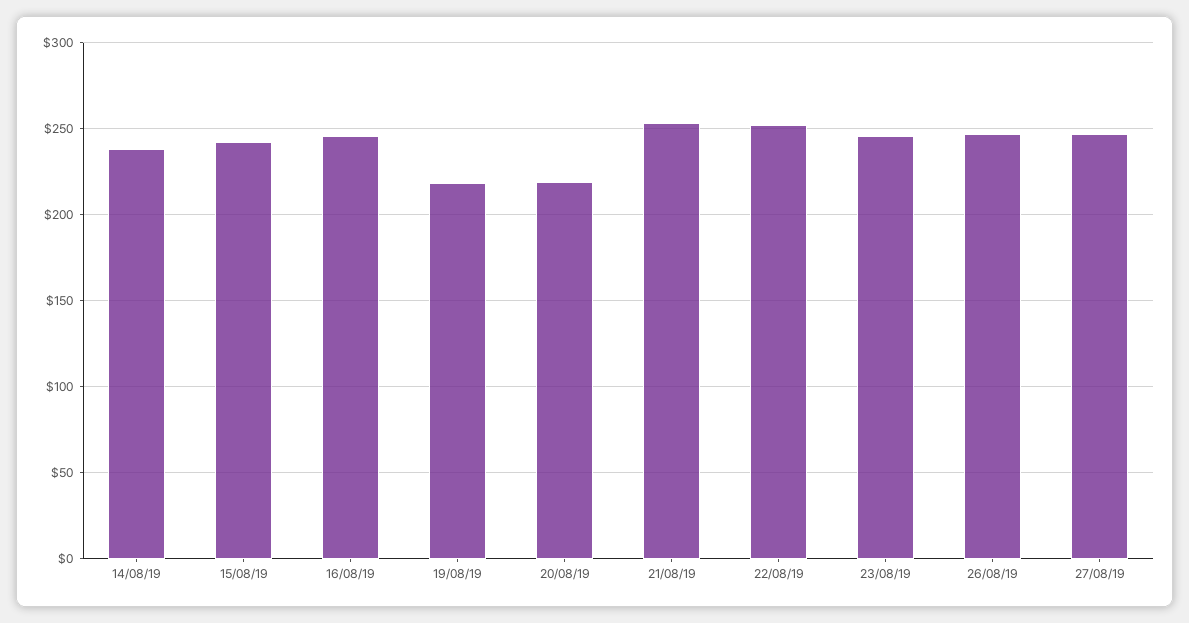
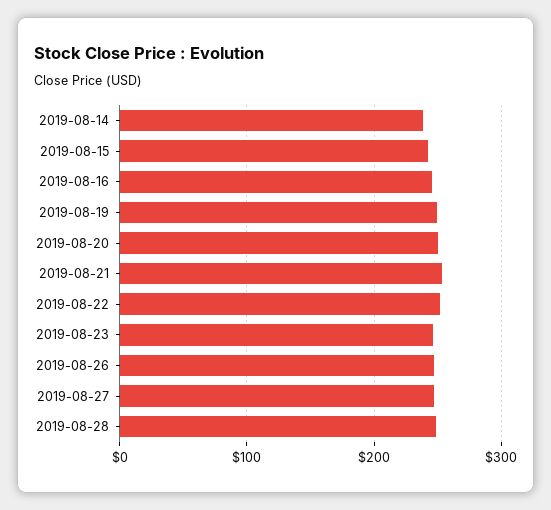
19/08/19: 220 -> 250
20/08/19: 220 -> 250
2019-08-28: none -> 250

